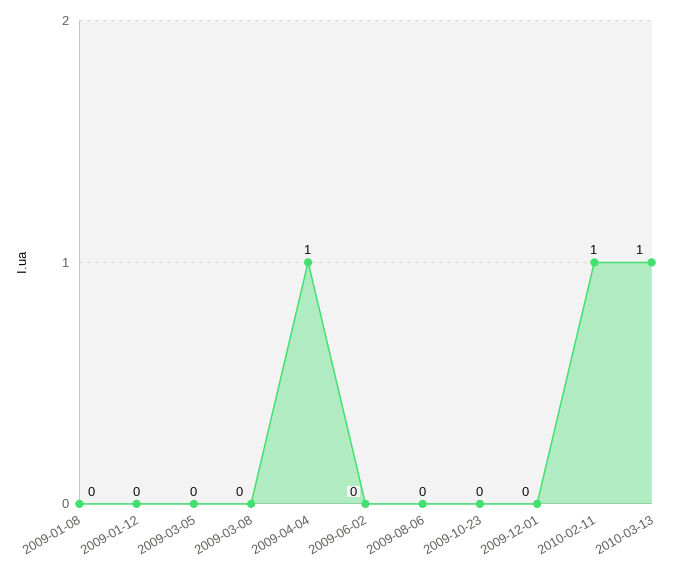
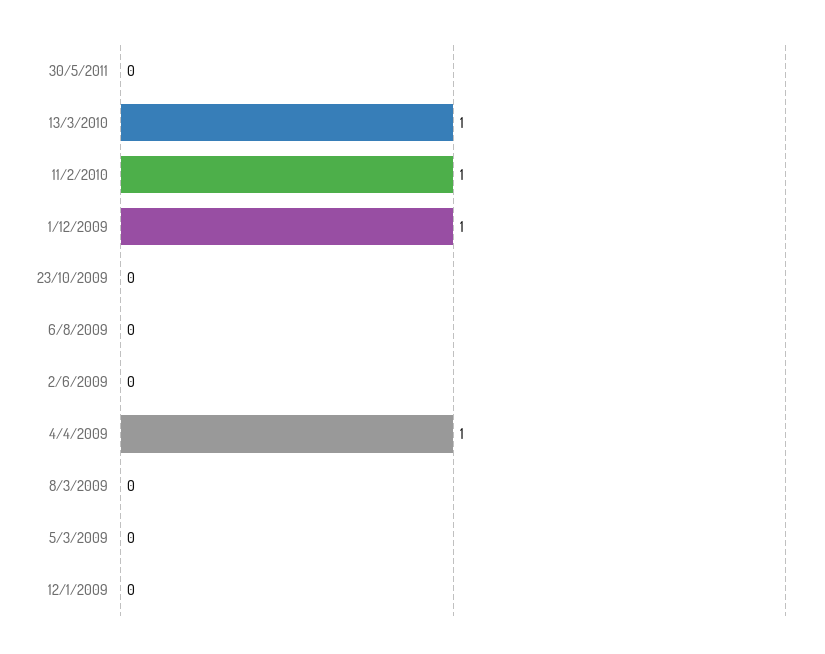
2009-01-08: 0 -> none
2009-12-01: 0 -> 1
30/5/2011: none -> 0

